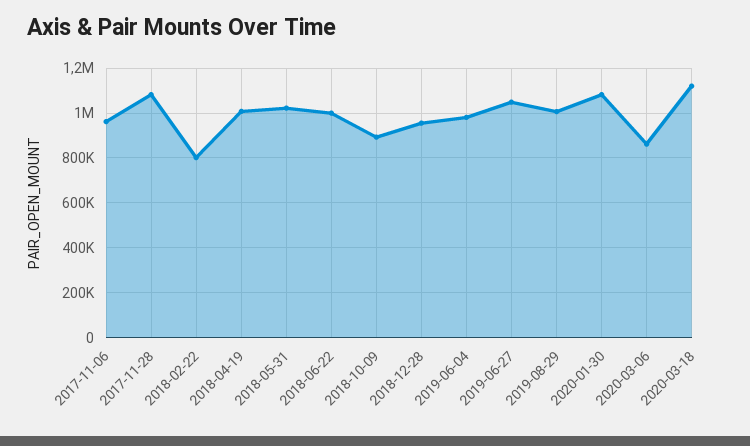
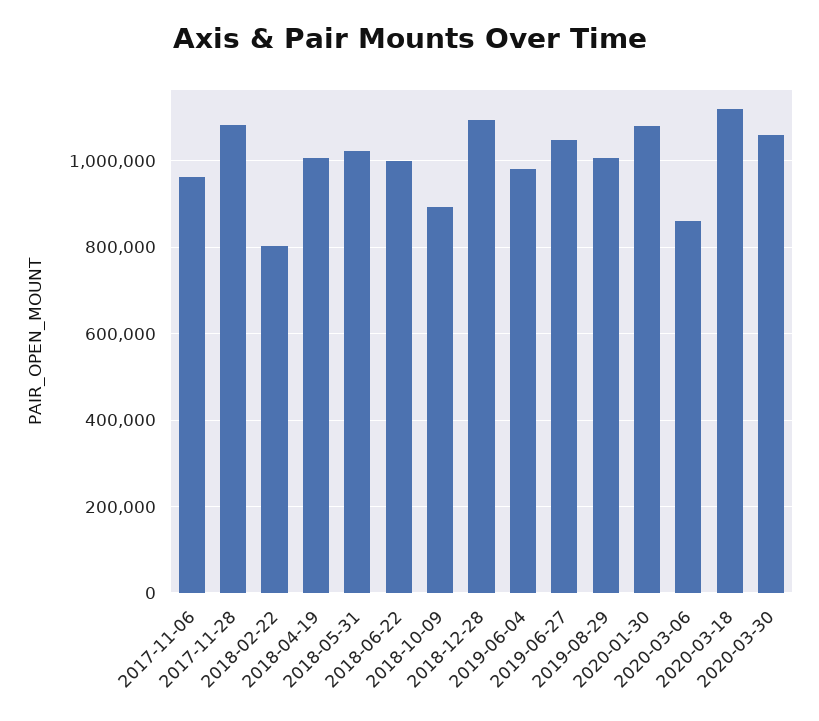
2018-12-28: 950000 -> 1100000
2020-03-30: none -> 1060000

